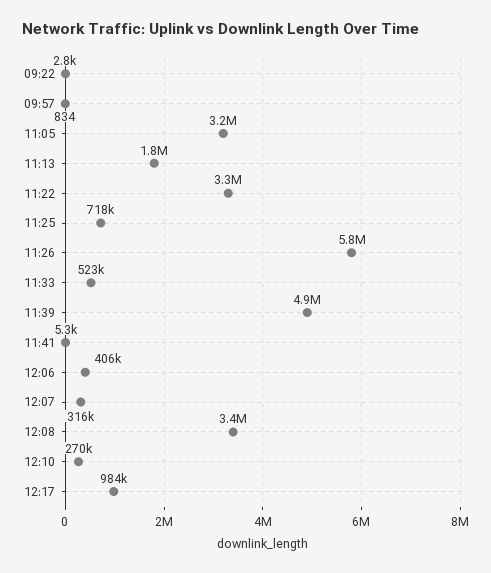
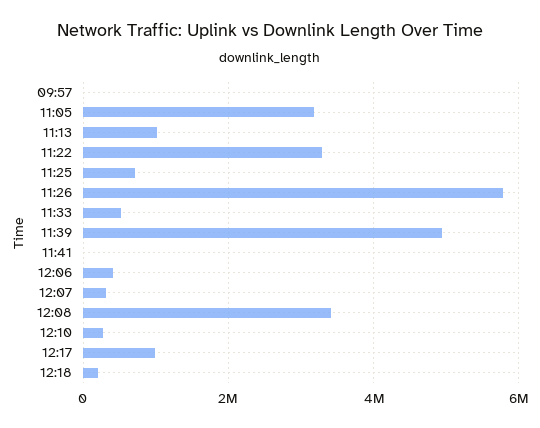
09:22: 2800 -> none
11:13: 1800000 -> 1000000
12:18: none -> 200000

